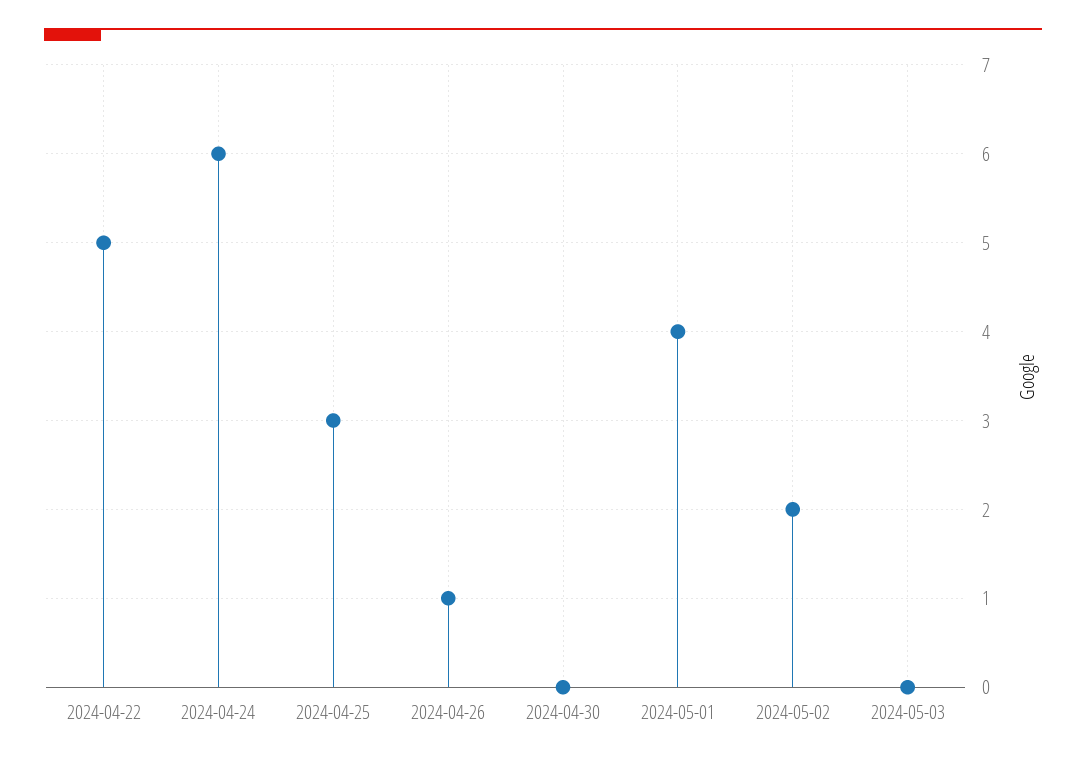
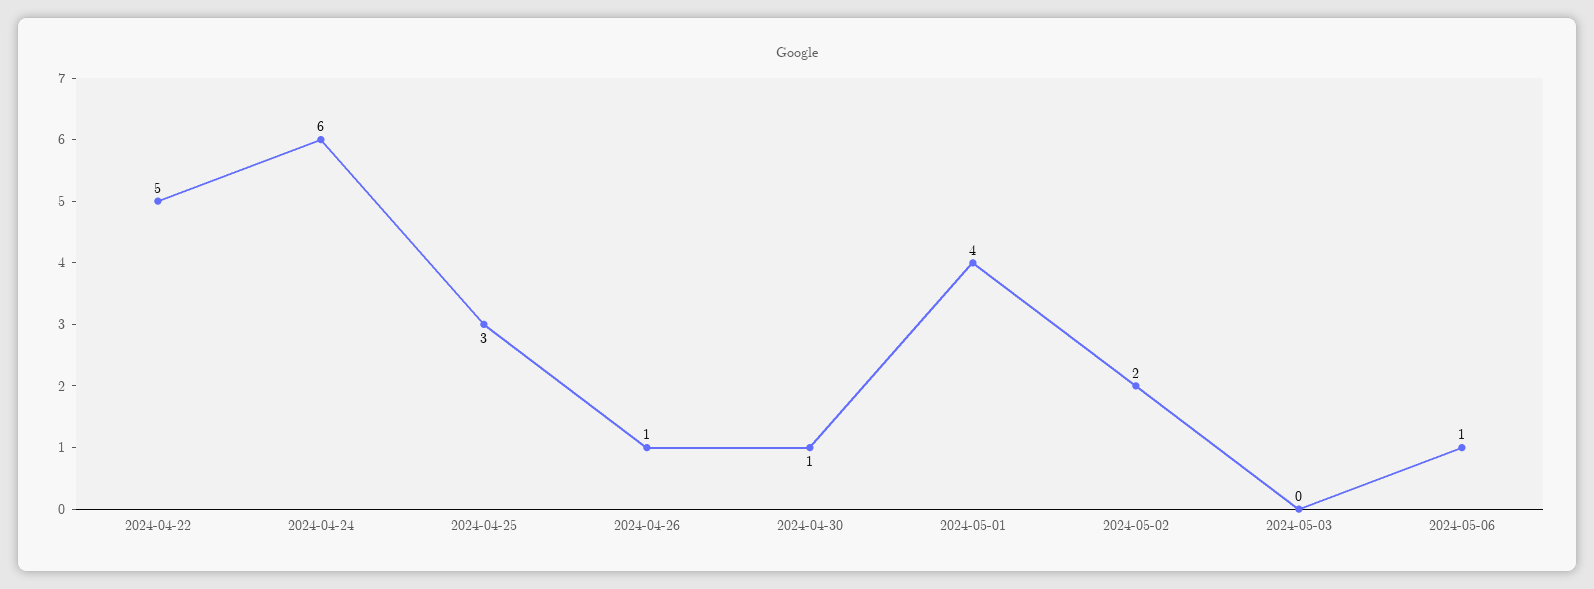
2024-04-30: 0 -> 1
2024-05-06: none -> 1

